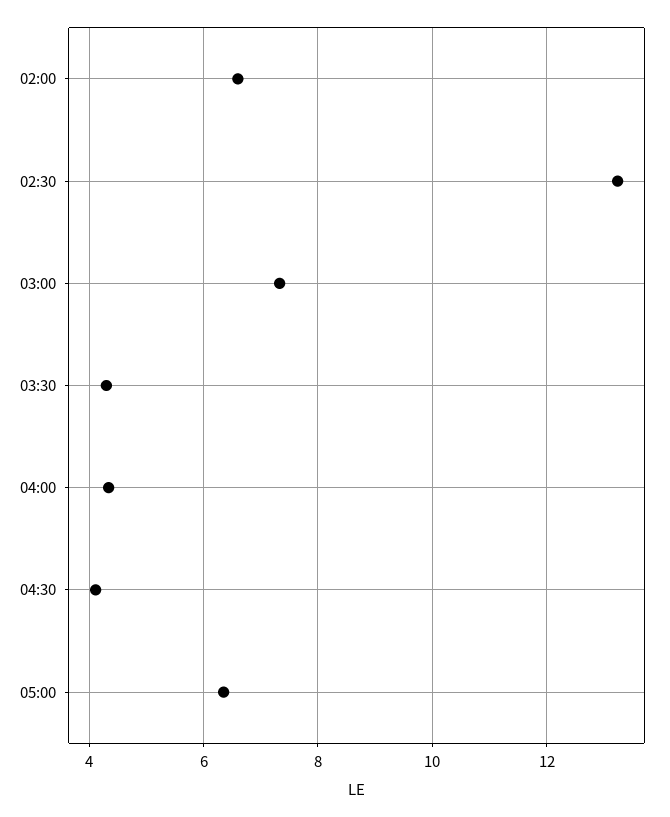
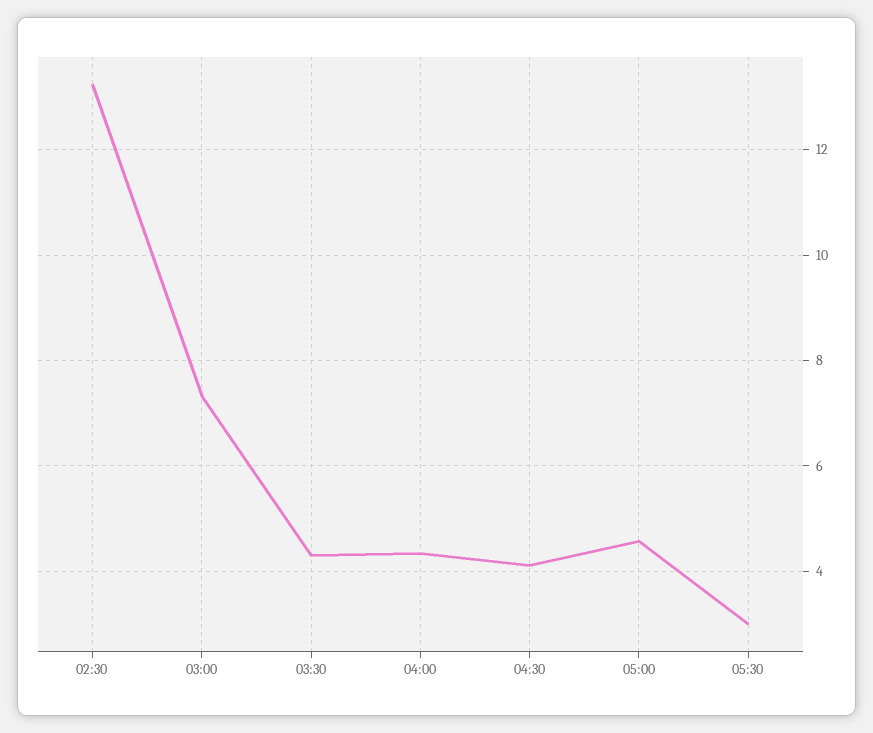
02:00: 6.6 -> none
05:00: 6.4 -> 4.6
05:30: none -> 3

